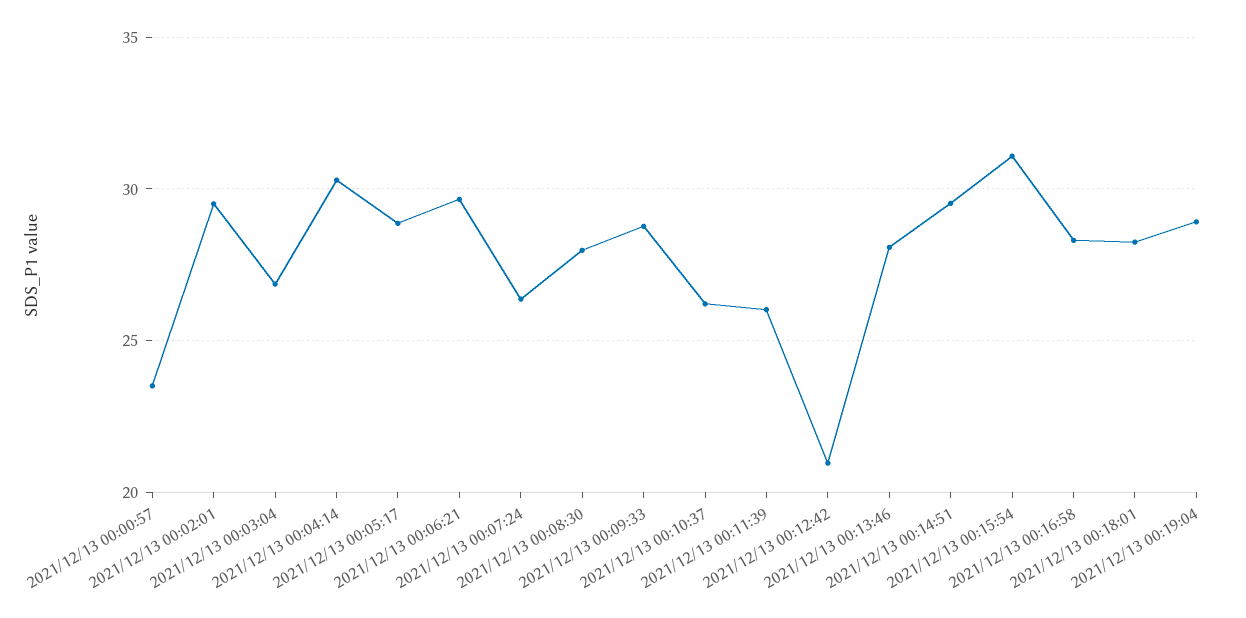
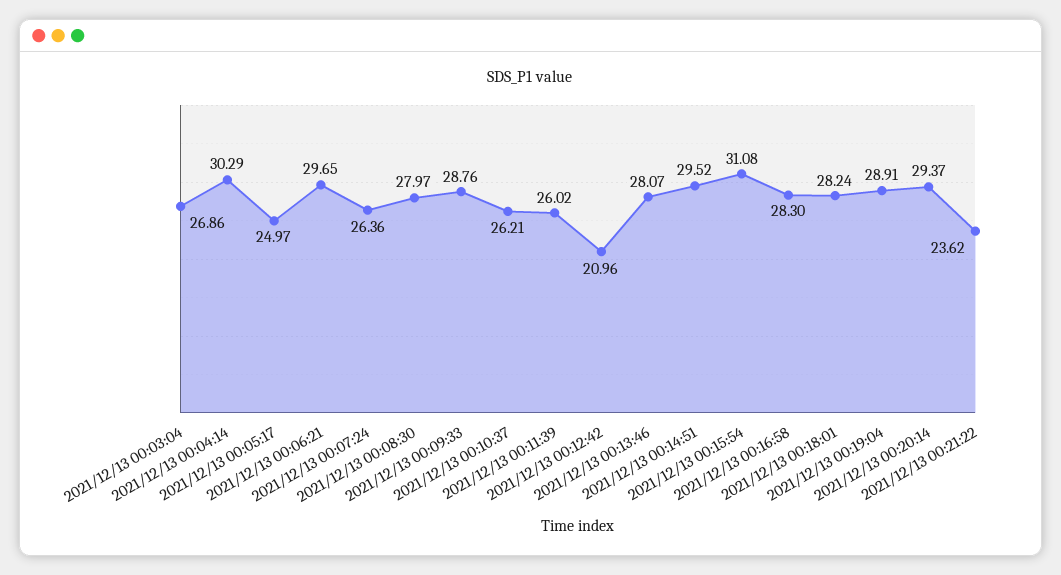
2021/12/13 00:00:57: 23.5 -> none
2021/12/13 00:02:01: 29.5 -> none
2021/12/13 00:05:17: 29 -> 24.97
2021/12/13 00:20:14: none -> 29.37
2021/12/13 00:21:22: none -> 23.62

